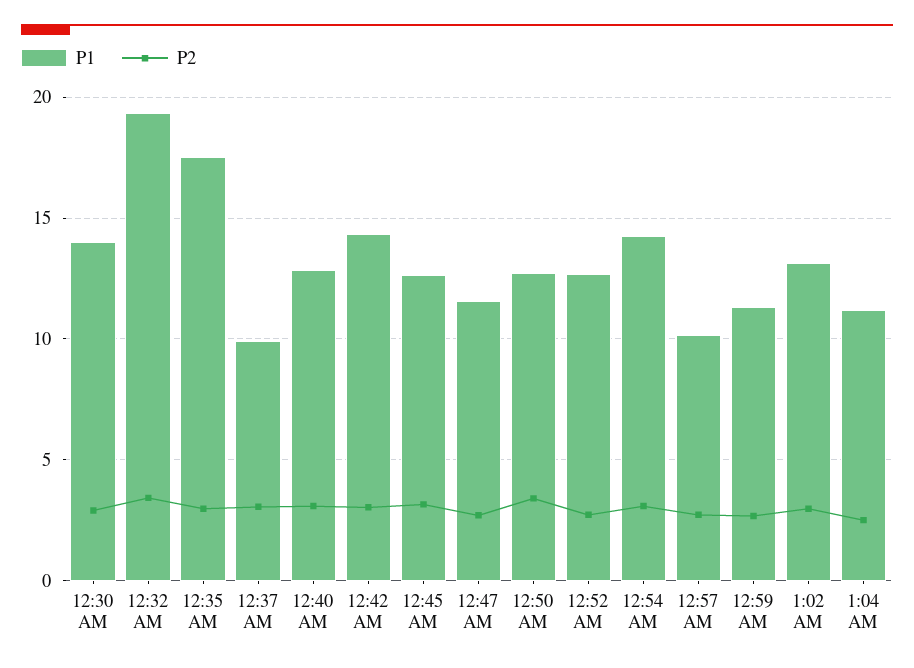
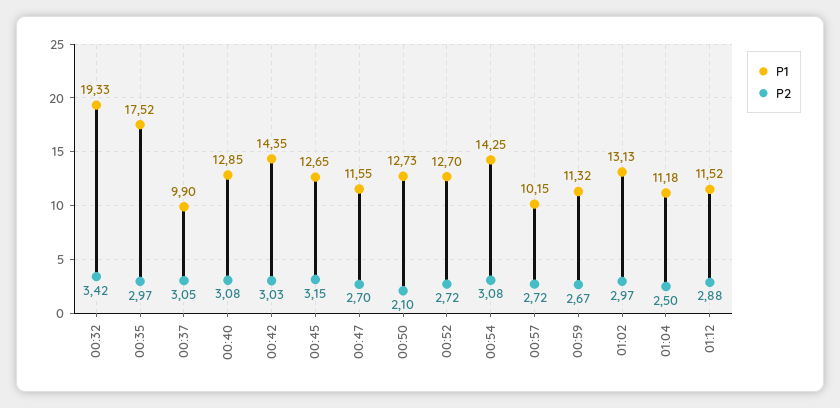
P1, 12:30 AM: 14 -> none
P2, 12:30 AM: 3 -> none
P2, 12:50 AM: 3.5 -> 2.1
P1, 01:12: none -> 11.52
P2, 01:12: none -> 2.88

